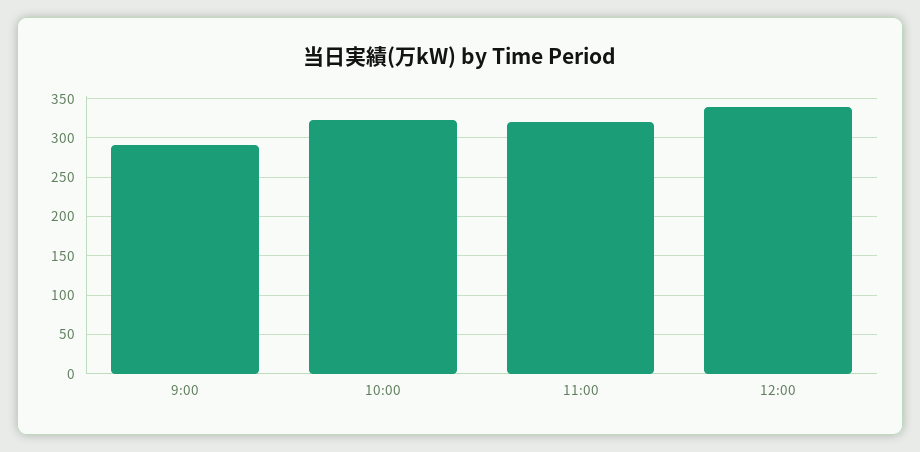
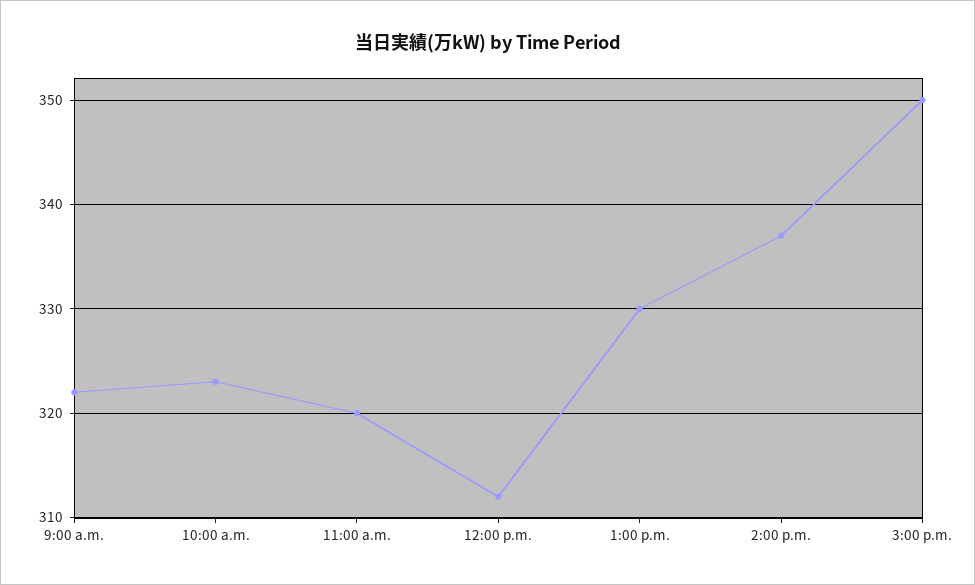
9:00: 290 -> 322
12:00: 340 -> 312
1:00 p.m.: none -> 330
2:00 p.m.: none -> 337
3:00 p.m.: none -> 350

